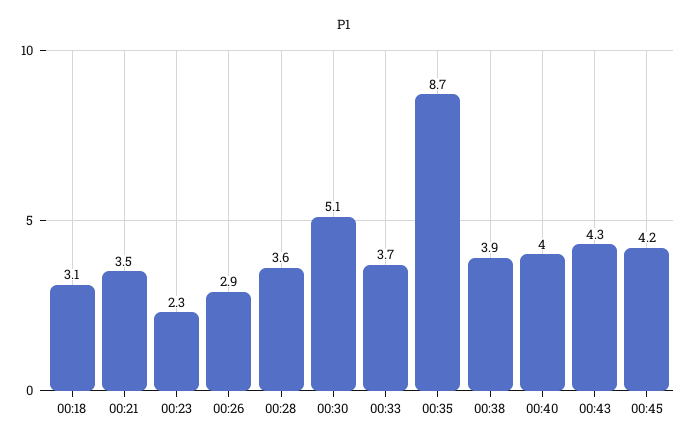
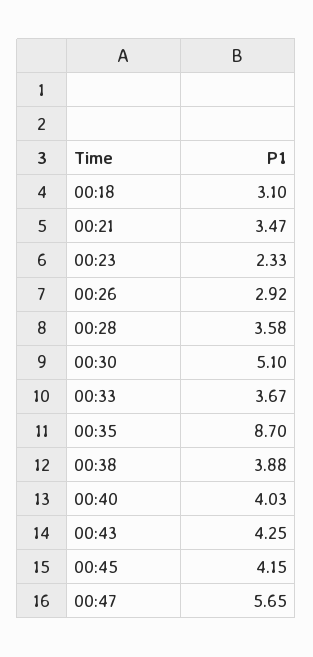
00:47: none -> 5.65

